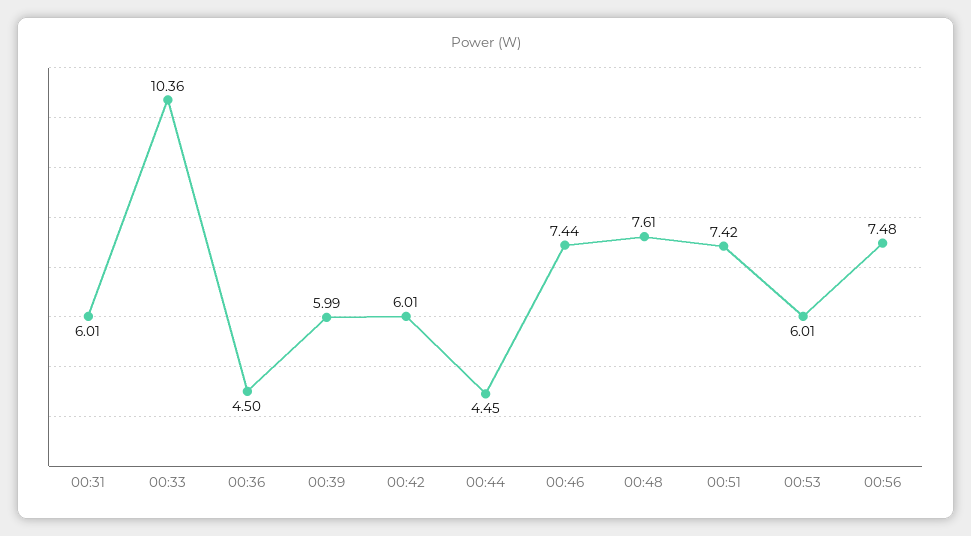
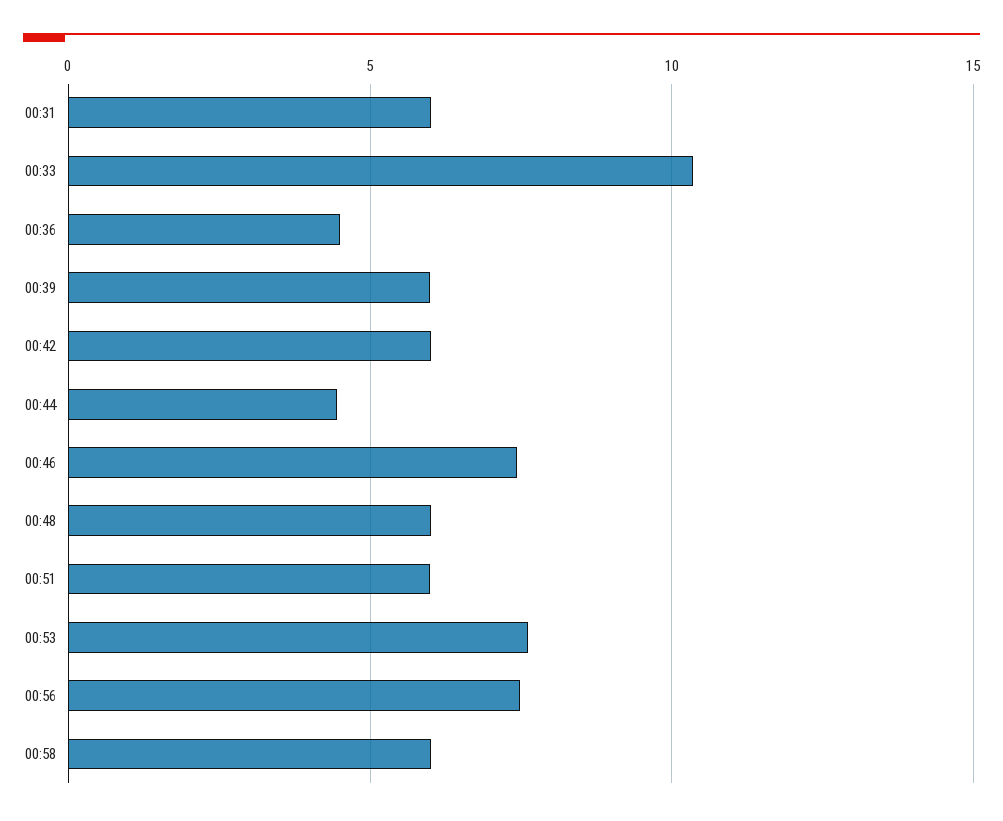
00:48: 7.61 -> 6
00:51: 7.42 -> 6
00:53: 6.01 -> 7.5
00:58: none -> 6

